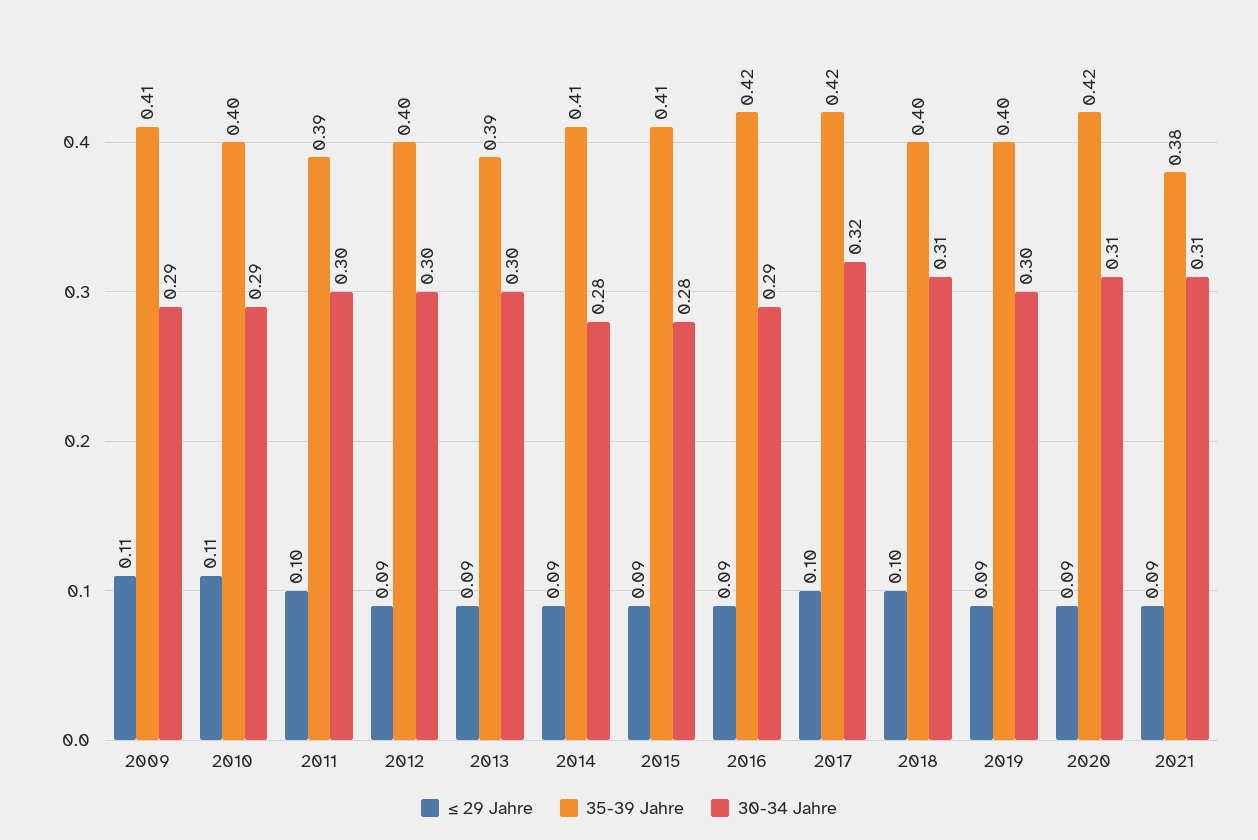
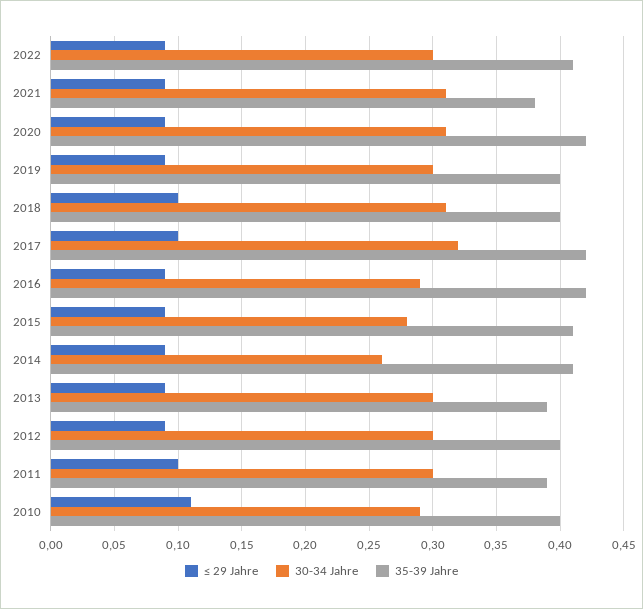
≤ 29 Jahre, 2009: 0.11 -> none
35-39 Jahre, 2009: 0.41 -> none
30-34 Jahre, 2009: 0.29 -> none
30-34 Jahre, 2014: 0.28 -> 0.26
≤ 29 Jahre, 2022: none -> 0.09
30-34 Jahre, 2022: none -> 0.3
35-39 Jahre, 2022: none -> 0.41

